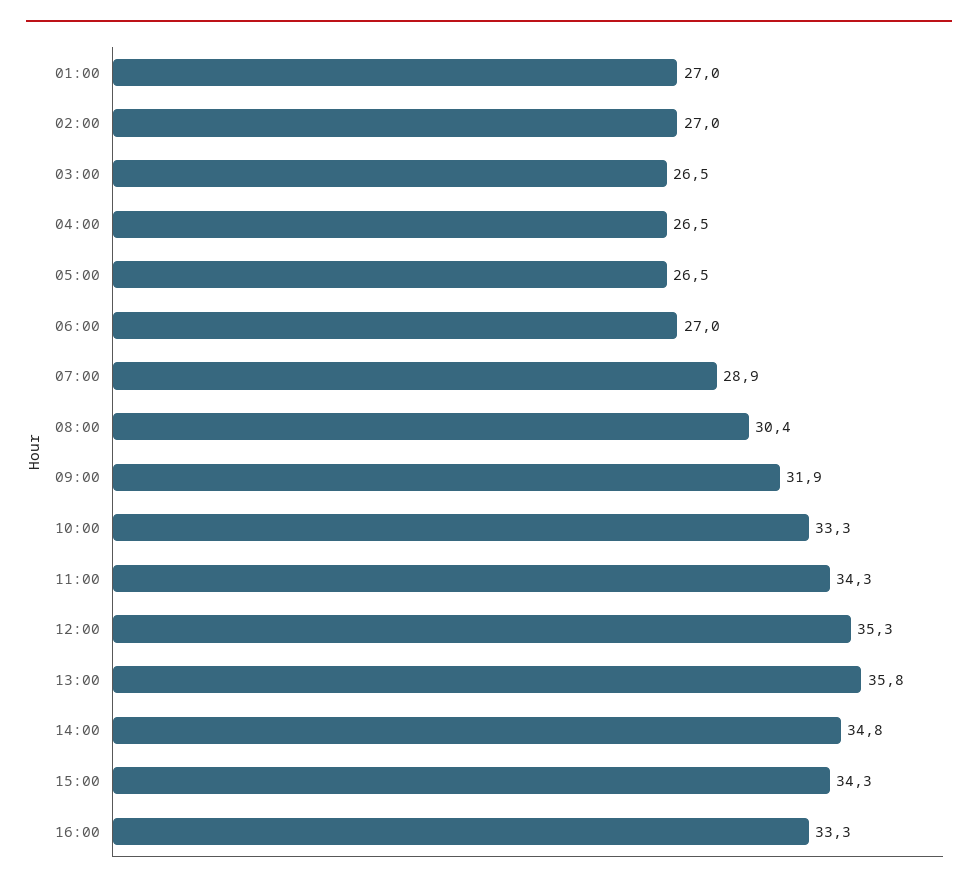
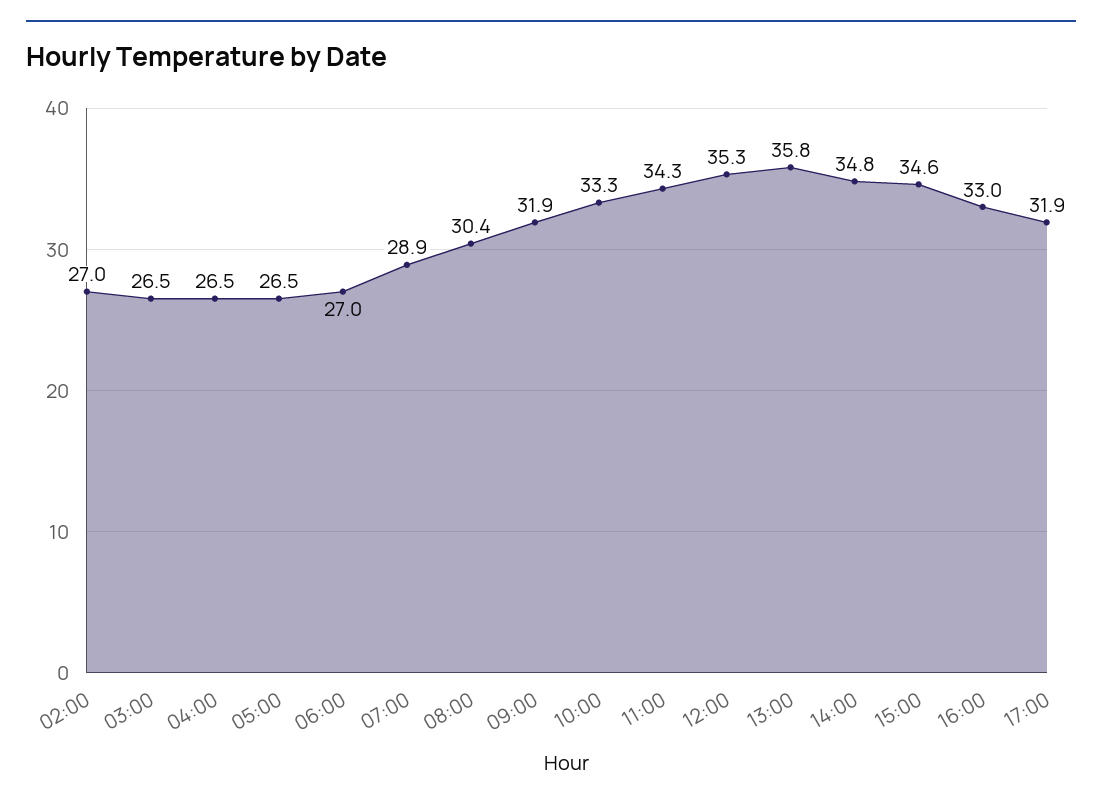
01:00: 27 -> none
15:00: 34.3 -> 34.6
16:00: 33.3 -> 33
17:00: none -> 31.9

